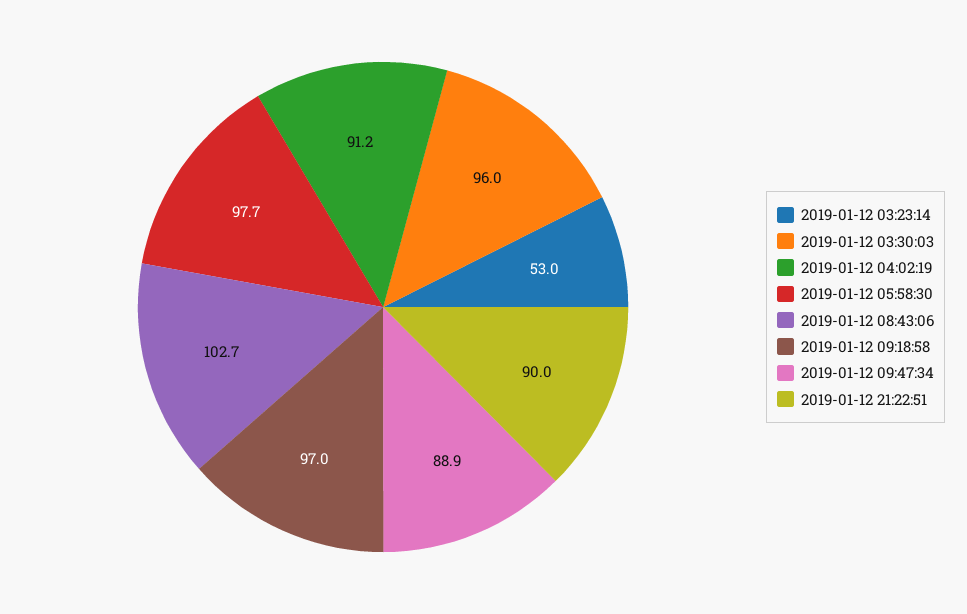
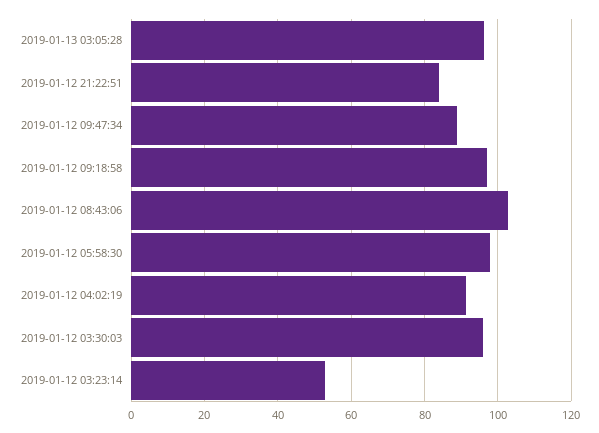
2019-01-12 21:22:51: 90 -> 84
2019-01-13 03:05:28: none -> 96

